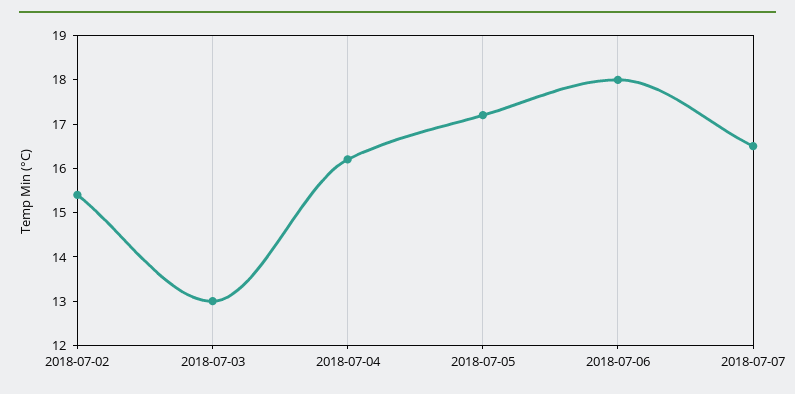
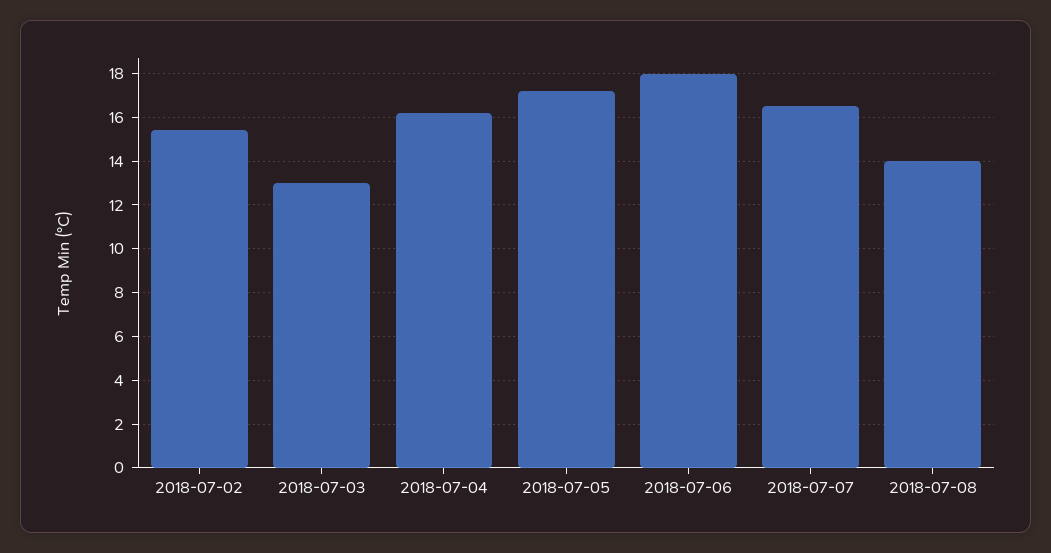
2018-07-08: none -> 14

